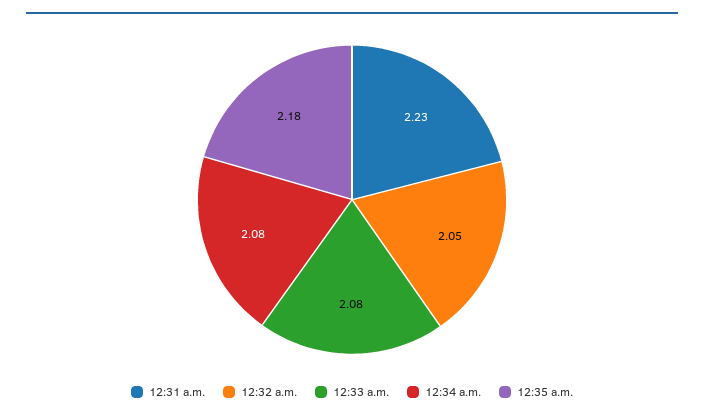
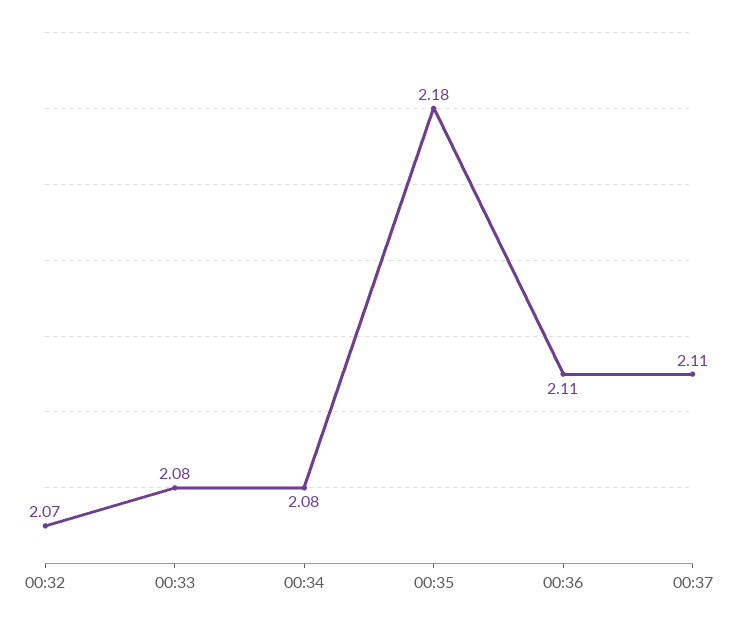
12:31 a.m.: 2.23 -> none
12:32 a.m.: 2.05 -> 2.07
00:36: none -> 2.11
00:37: none -> 2.11

